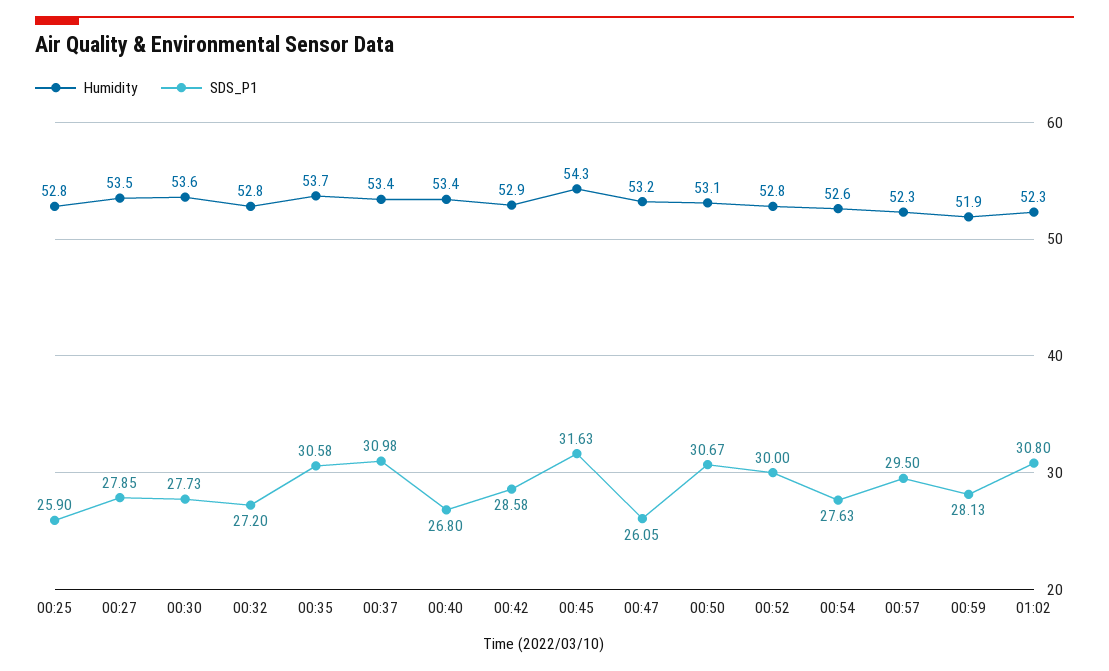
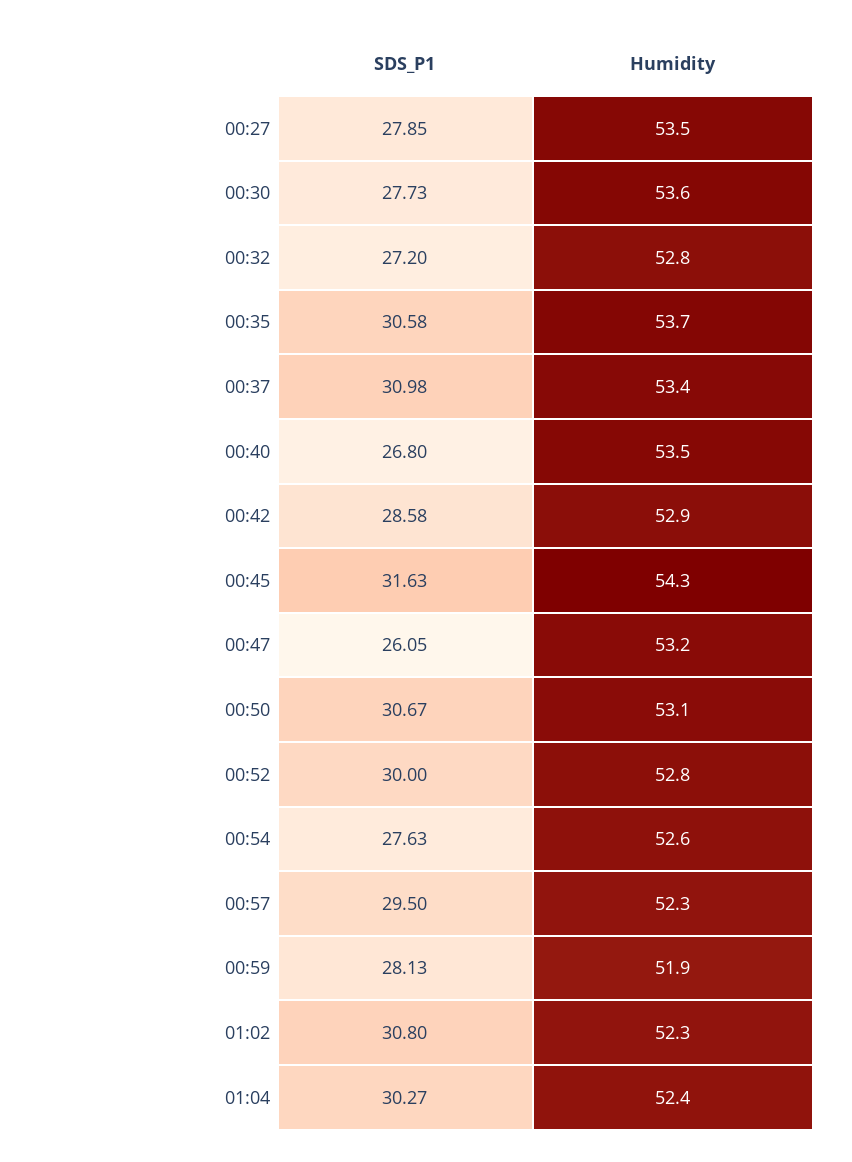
Humidity, 00:25: 52.8 -> none
SDS_P1, 00:25: 25.9 -> none
Humidity, 00:40: 53.4 -> 53.5
SDS_P1, 01:04: none -> 30.27
Humidity, 01:04: none -> 52.4

